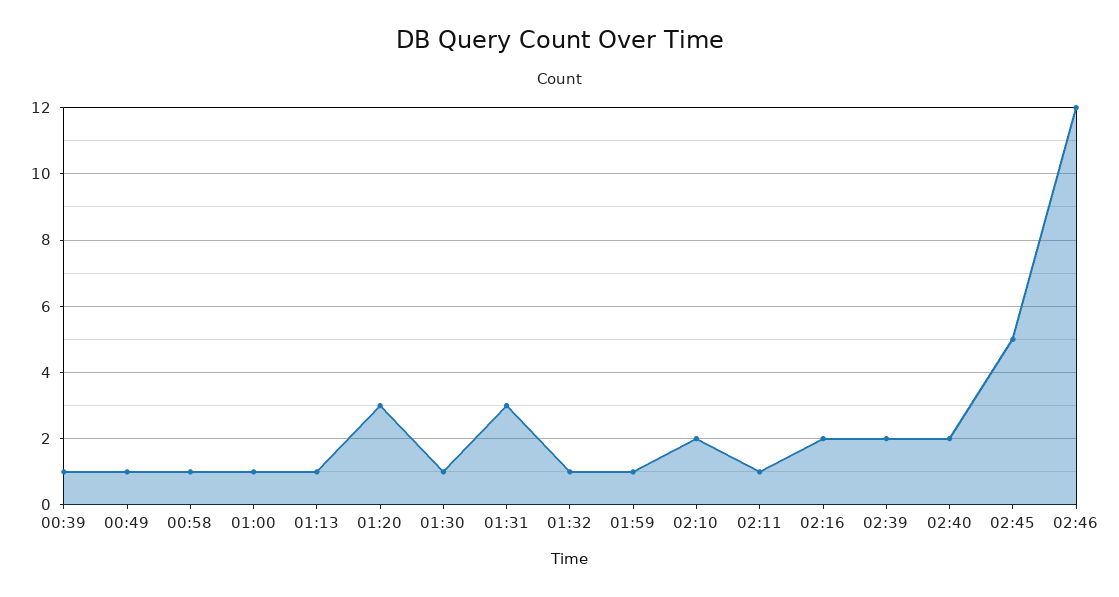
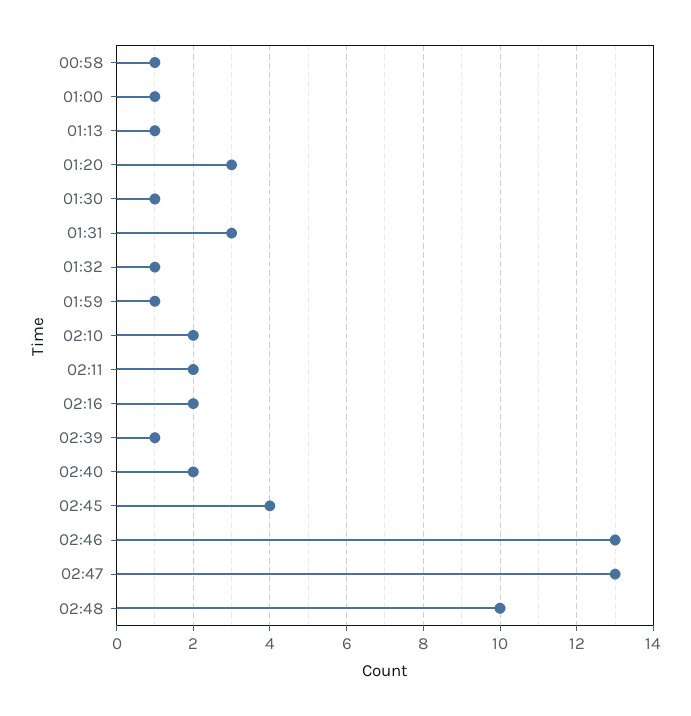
00:39: 1 -> none
00:49: 1 -> none
02:11: 1 -> 2
02:39: 2 -> 1
02:45: 5 -> 4
02:46: 12 -> 13
02:47: none -> 13
02:48: none -> 10

